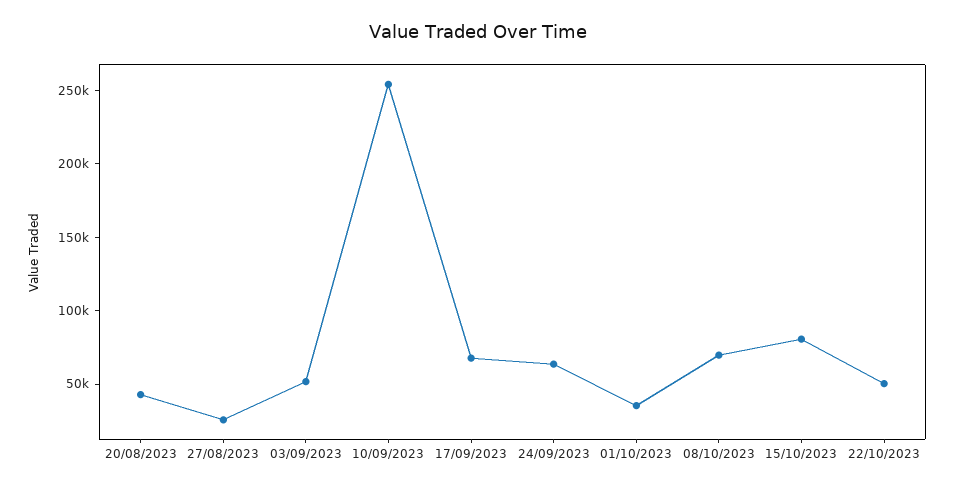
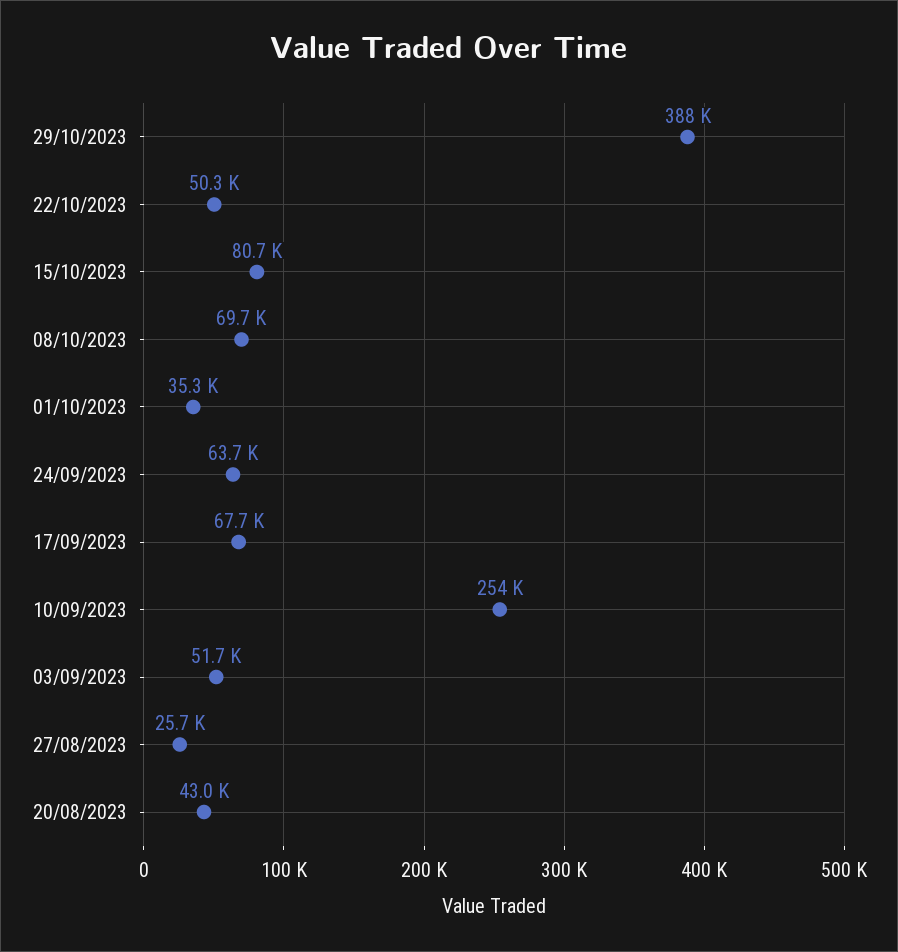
29/10/2023: none -> 388000

